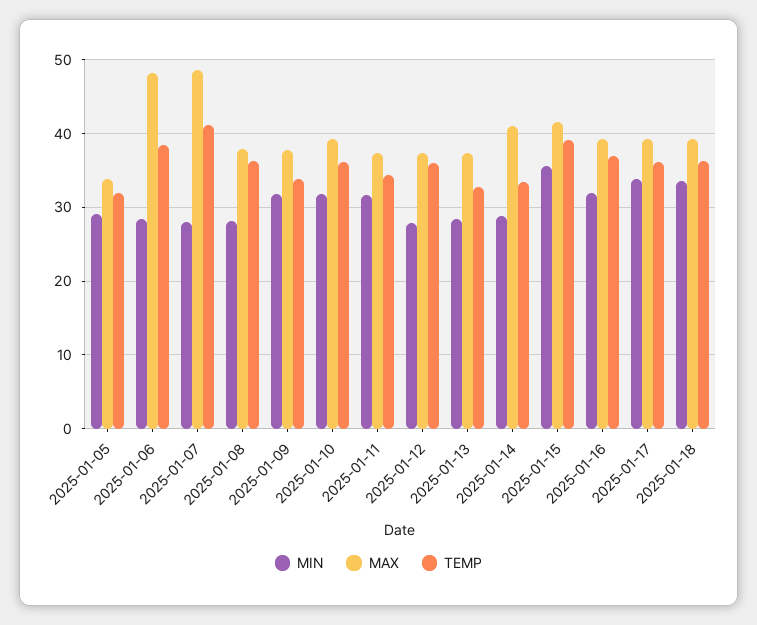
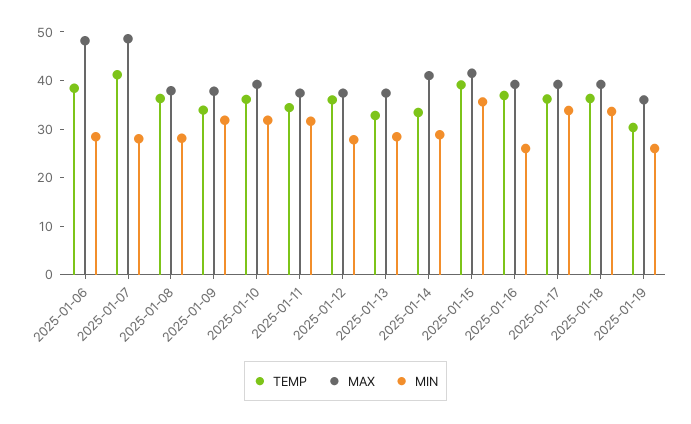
MIN, 2025-01-05: 29 -> none
MAX, 2025-01-05: 34 -> none
TEMP, 2025-01-05: 32 -> none
MIN, 2025-01-16: 32 -> 26
TEMP, 2025-01-19: none -> 30
MAX, 2025-01-19: none -> 36
MIN, 2025-01-19: none -> 26

